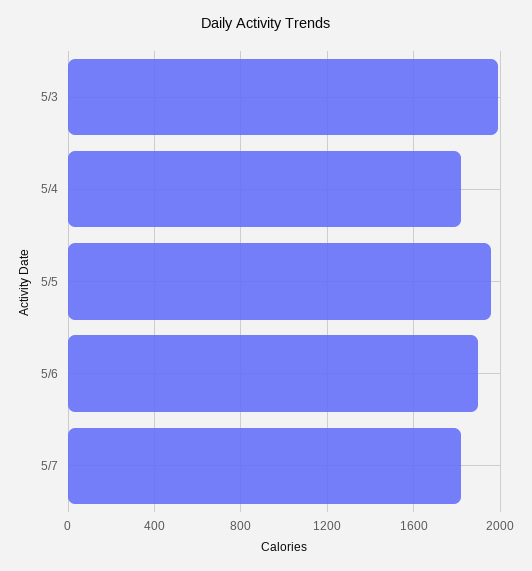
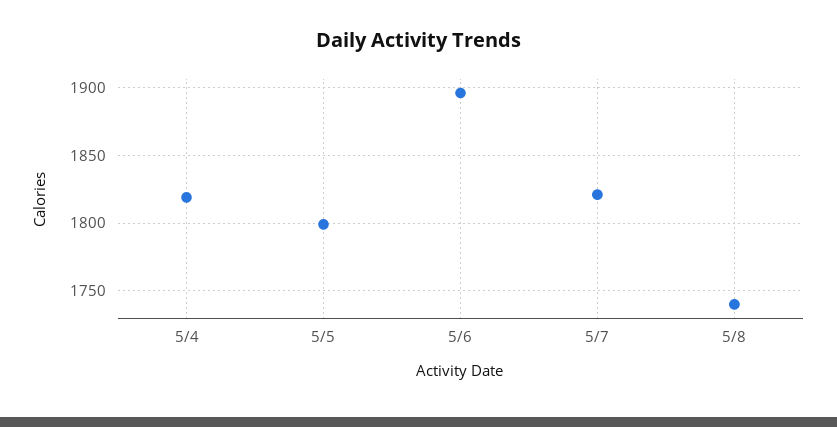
5/3: 2000 -> none
5/5: 1950 -> 1800
5/8: none -> 1740

